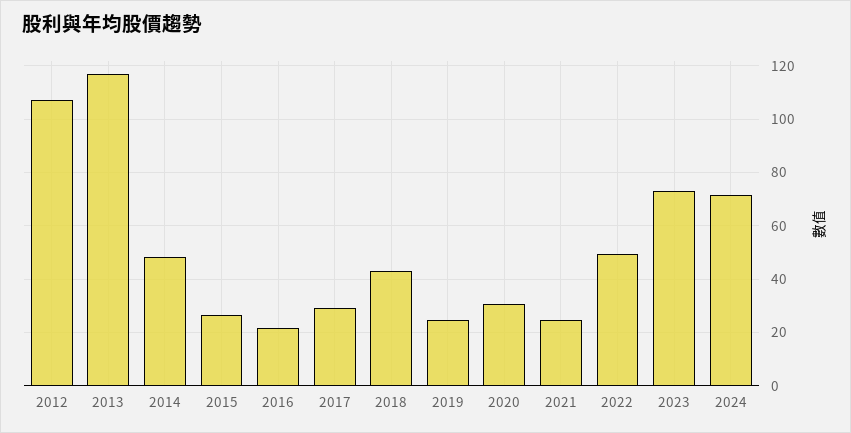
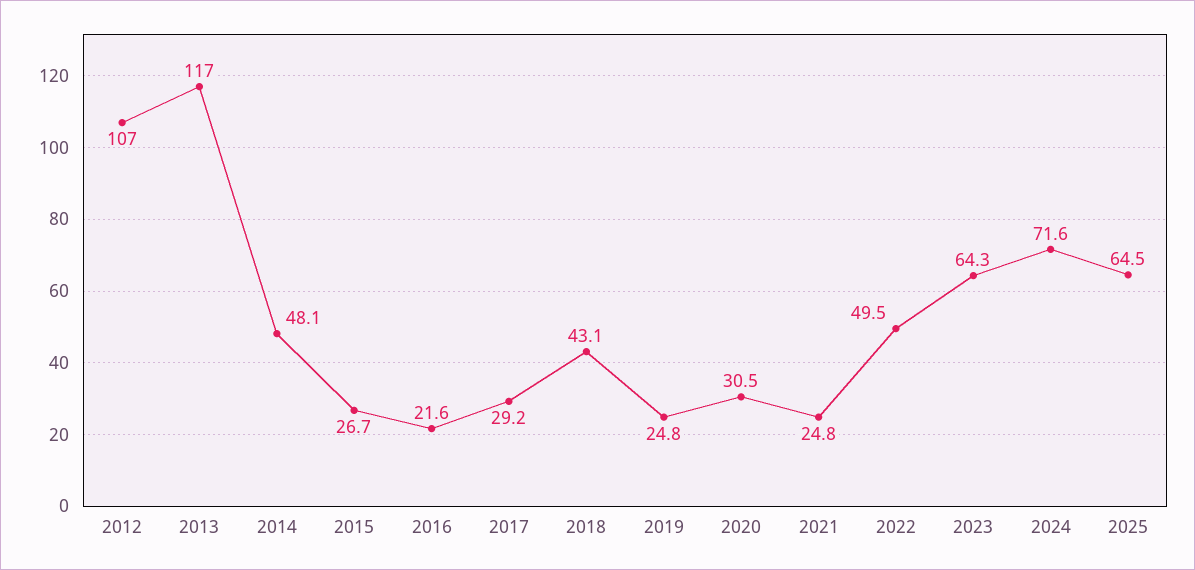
2023: 72.5 -> 64.3
2025: none -> 64.5

